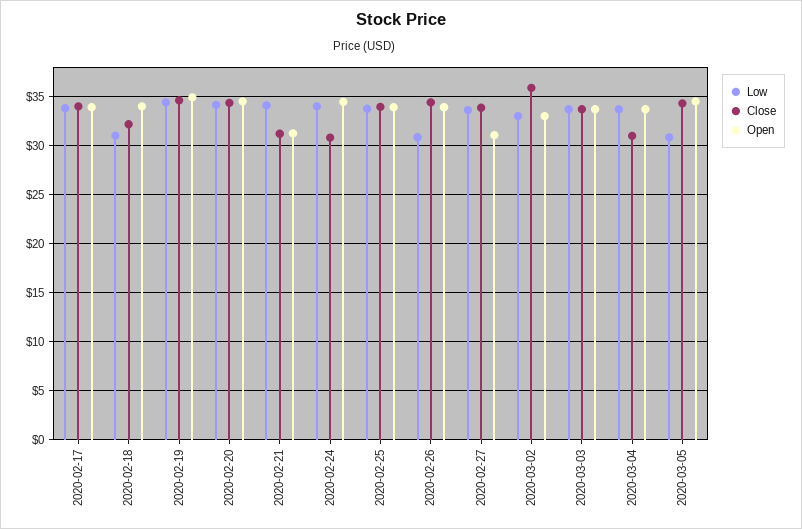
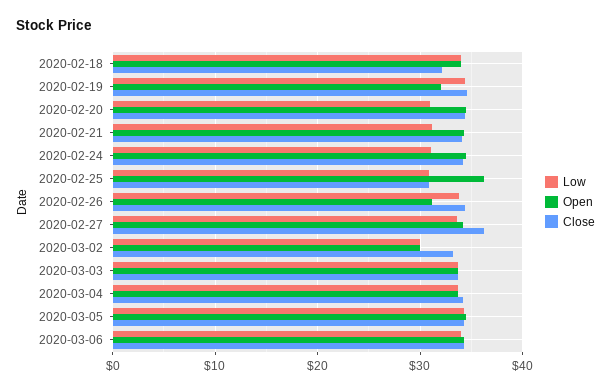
Low, 2020-02-17: 34 -> none
Close, 2020-02-17: 34 -> none
Open, 2020-02-17: 34 -> none
Low, 2020-02-18: 31 -> 34
Open, 2020-02-19: 35 -> 32
Low, 2020-02-20: 34 -> 31
Low, 2020-02-21: 34 -> 31
Close, 2020-02-21: 31 -> 34
Open, 2020-02-21: 31 -> 34
Low, 2020-02-24: 34 -> 31
Close, 2020-02-24: 31 -> 34
Low, 2020-02-25: 34 -> 31
Close, 2020-02-25: 34 -> 31
Open, 2020-02-25: 34 -> 36
Low, 2020-02-26: 31 -> 34
Open, 2020-02-26: 34 -> 31
Close, 2020-02-27: 34 -> 36
Open, 2020-02-27: 31 -> 34
Low, 2020-03-02: 33 -> 30
Close, 2020-03-02: 36 -> 33
Open, 2020-03-02: 33 -> 30
Close, 2020-03-04: 31 -> 34
Low, 2020-03-05: 31 -> 34
Low, 2020-03-06: none -> 34
Open, 2020-03-06: none -> 34
Close, 2020-03-06: none -> 34

